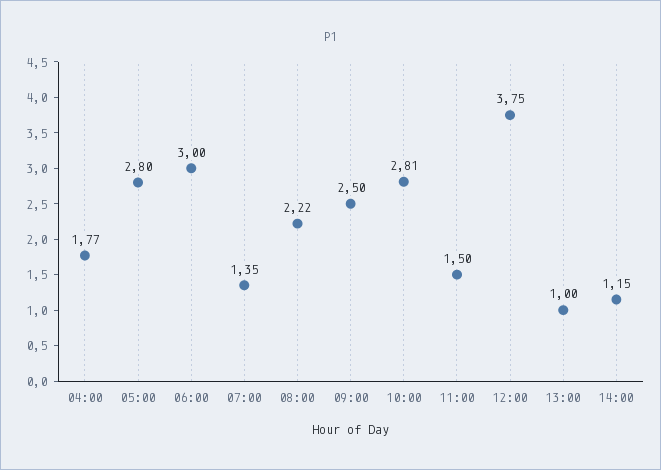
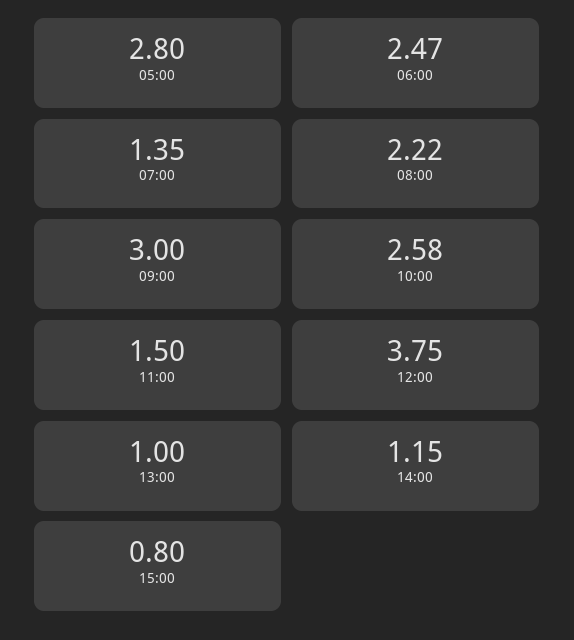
04:00: 1.77 -> none
06:00: 3 -> 2.47
09:00: 2.5 -> 3
10:00: 2.81 -> 2.58
15:00: none -> 0.8

